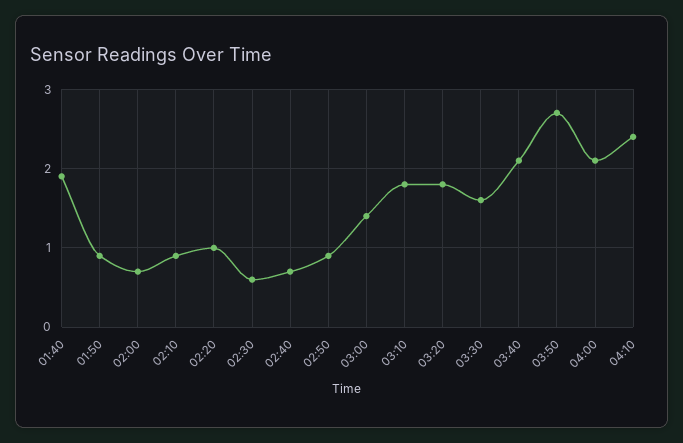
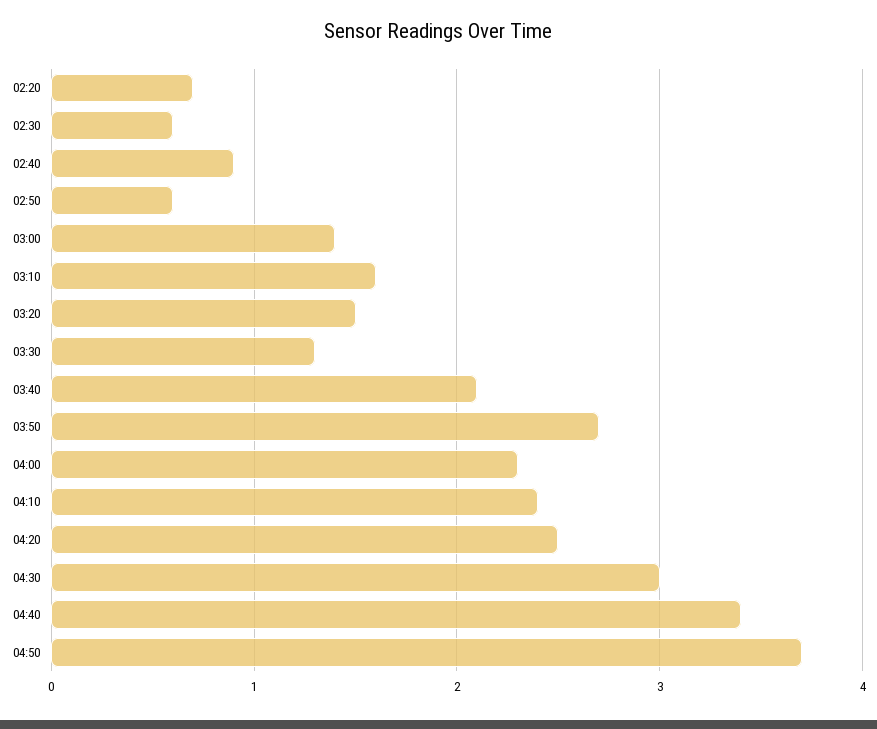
01:40: 1.9 -> none
01:50: 0.9 -> none
02:00: 0.7 -> none
02:10: 0.9 -> none
02:20: 1 -> 0.7
02:40: 0.7 -> 0.9
02:50: 0.9 -> 0.6
03:10: 1.8 -> 1.6
03:20: 1.8 -> 1.5
03:30: 1.6 -> 1.3
04:00: 2.1 -> 2.3
04:20: none -> 2.5
04:30: none -> 3
04:40: none -> 3.4
04:50: none -> 3.7

